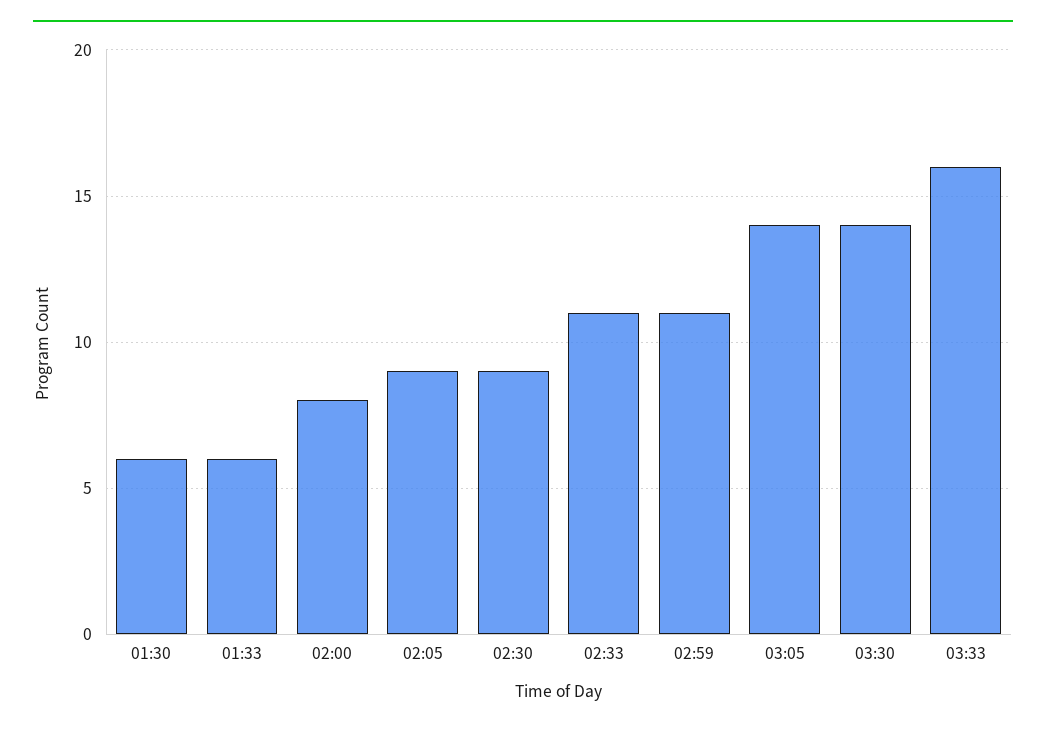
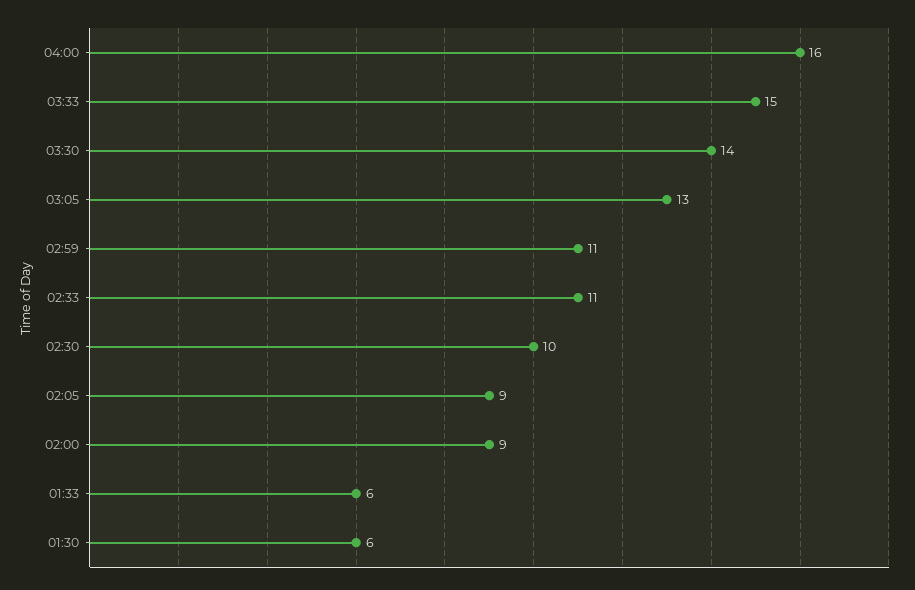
02:00: 8 -> 9
02:30: 9 -> 10
03:05: 14 -> 13
03:33: 16 -> 15
04:00: none -> 16

